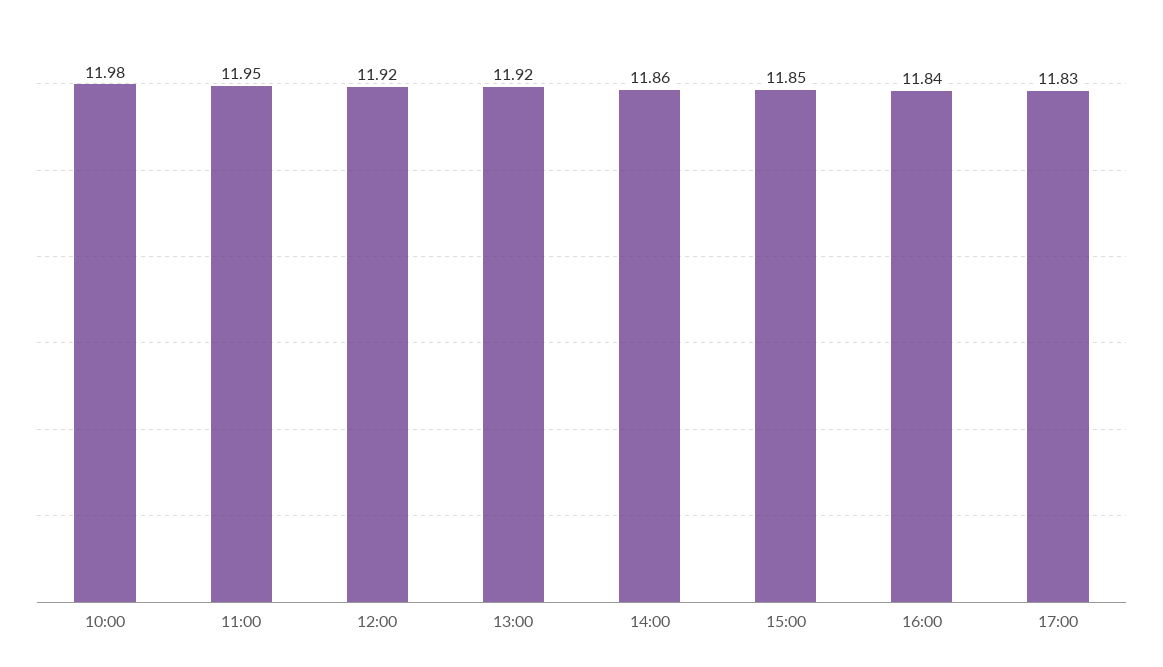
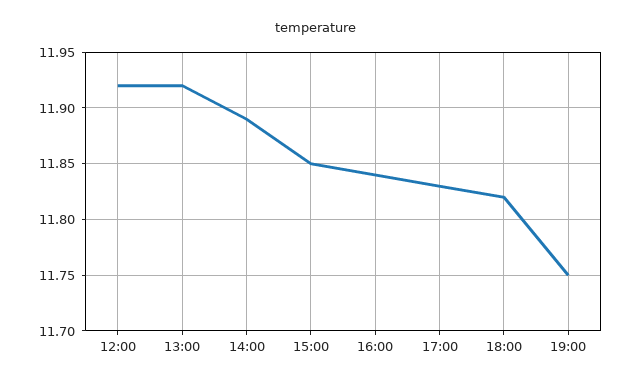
10:00: 11.98 -> none
11:00: 11.95 -> none
14:00: 11.86 -> 11.89
18:00: none -> 11.82
19:00: none -> 11.75

